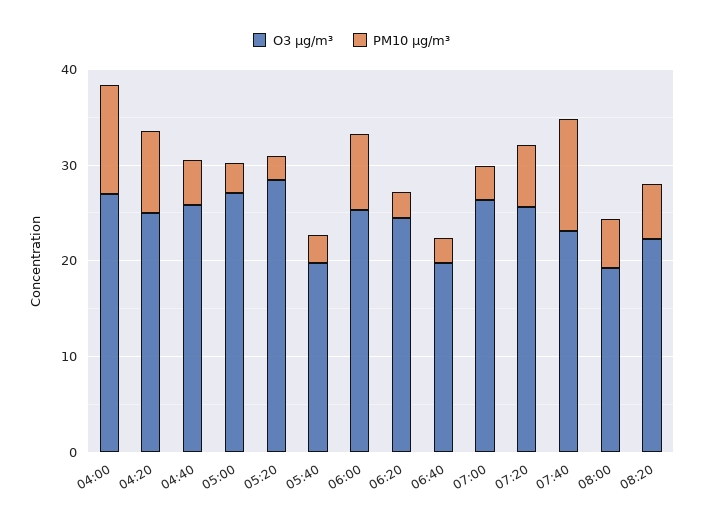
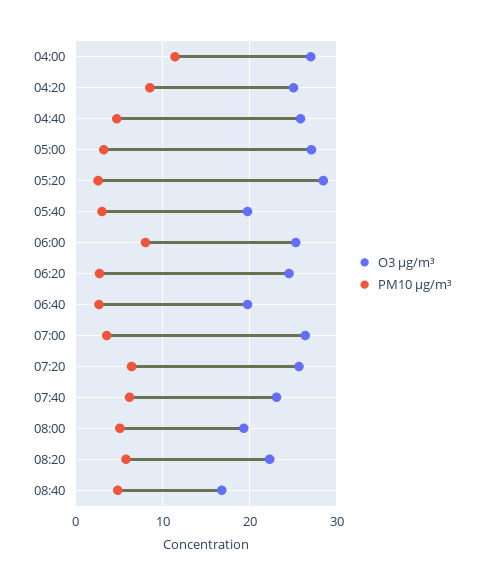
PM10 µg/m³, 07:40: 12 -> 6
O3 µg/m³, 08:40: none -> 17
PM10 µg/m³, 08:40: none -> 5

